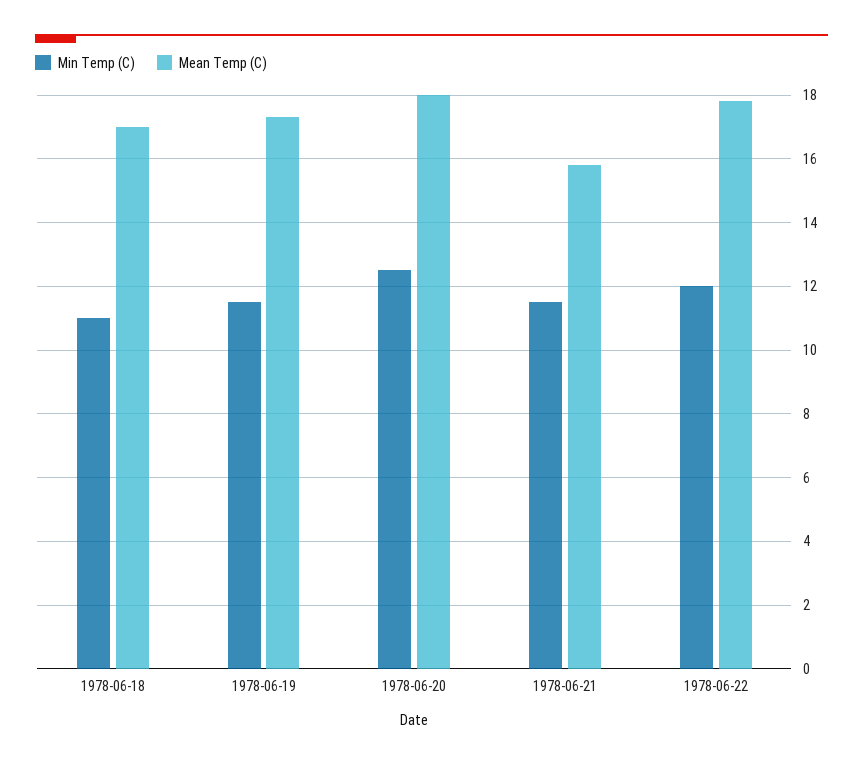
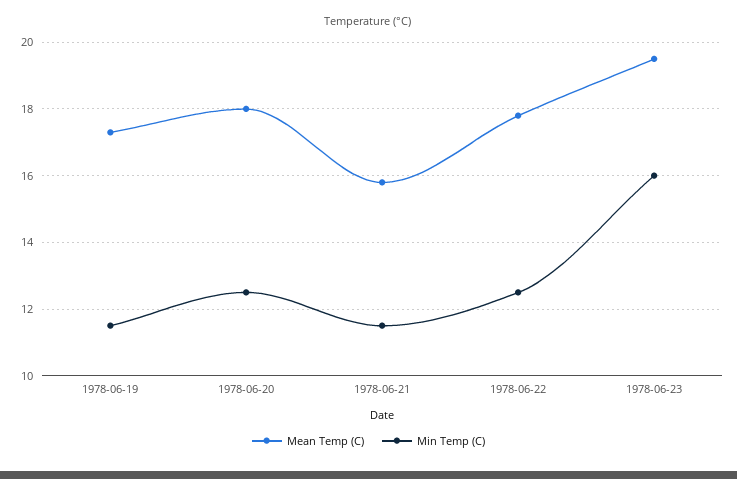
Min Temp (C), 1978-06-18: 11 -> none
Mean Temp (C), 1978-06-18: 17 -> none
Min Temp (C), 1978-06-22: 12 -> 12.5
Mean Temp (C), 1978-06-23: none -> 19.5
Min Temp (C), 1978-06-23: none -> 16

